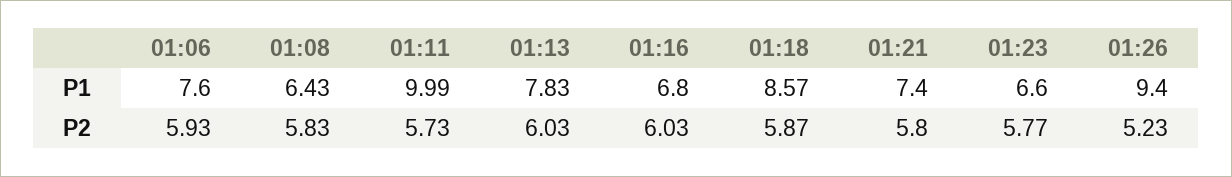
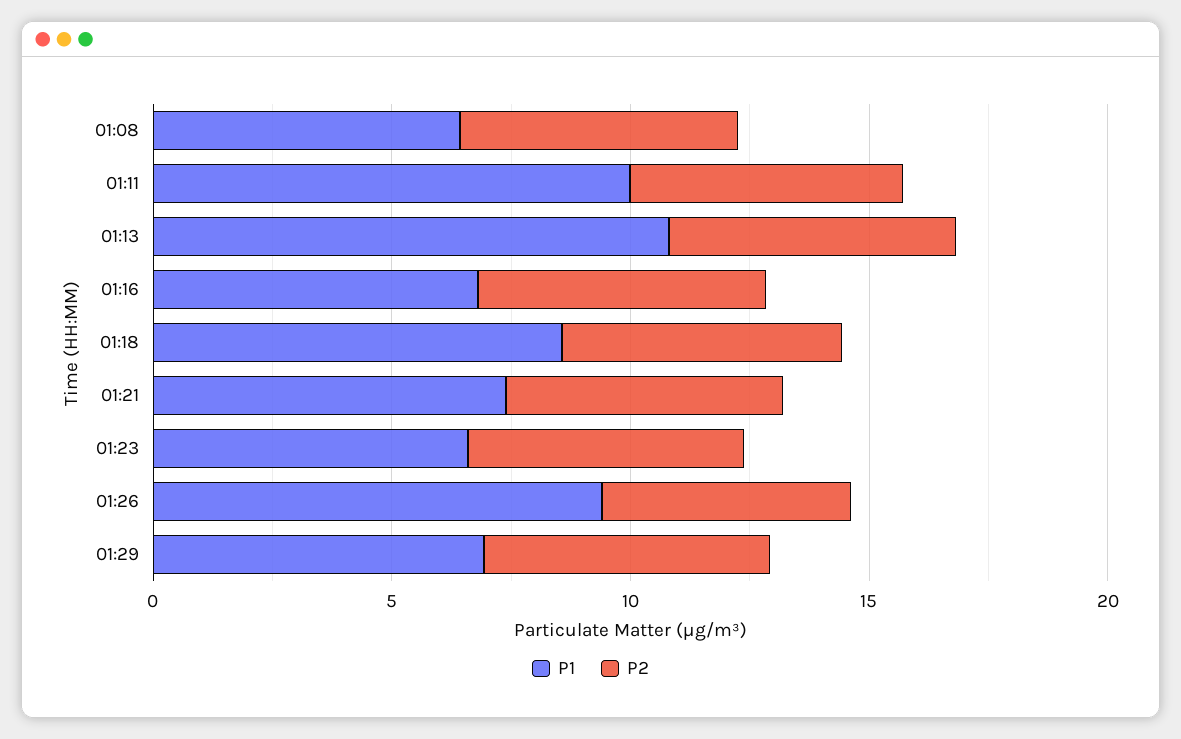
P1, 01:06: 7.6 -> none
P1, 01:13: 7.83 -> 11
P2, 01:06: 5.93 -> none
P1, 01:29: none -> 7
P2, 01:29: none -> 6

